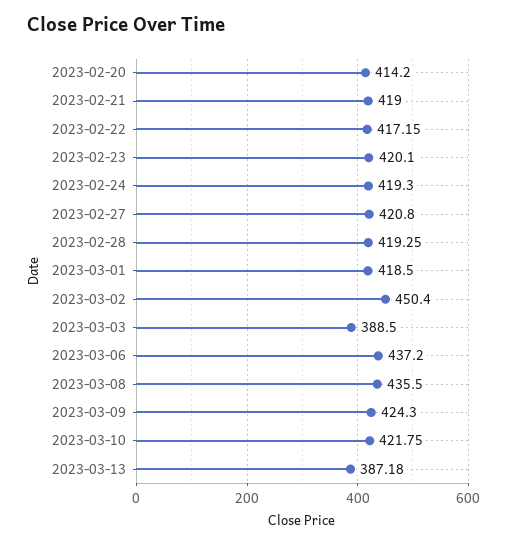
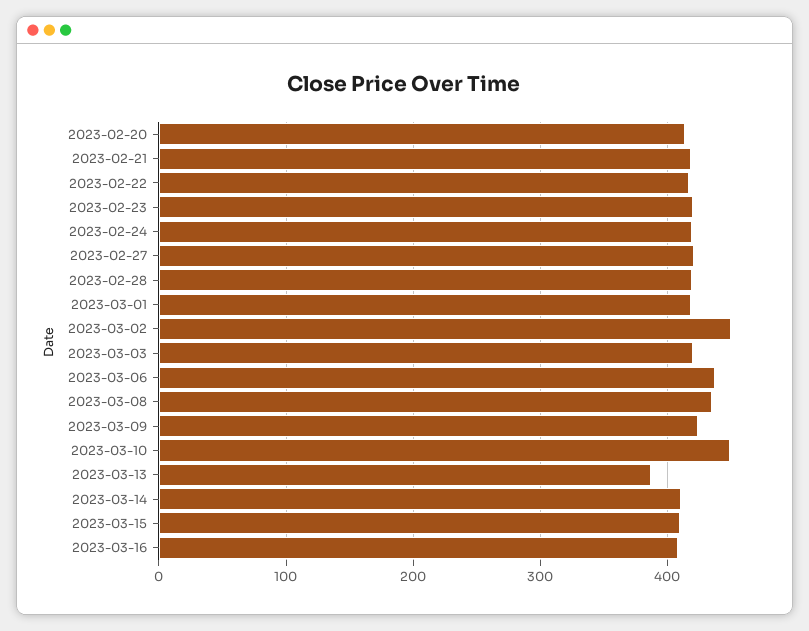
2023-03-03: 388.5 -> 420
2023-03-10: 421.75 -> 450
2023-03-14: none -> 410
2023-03-15: none -> 410
2023-03-16: none -> 410

